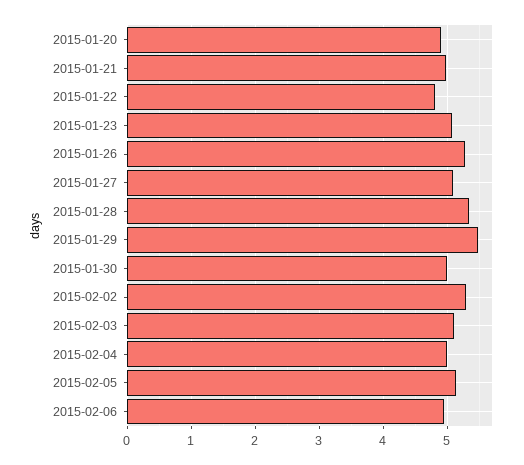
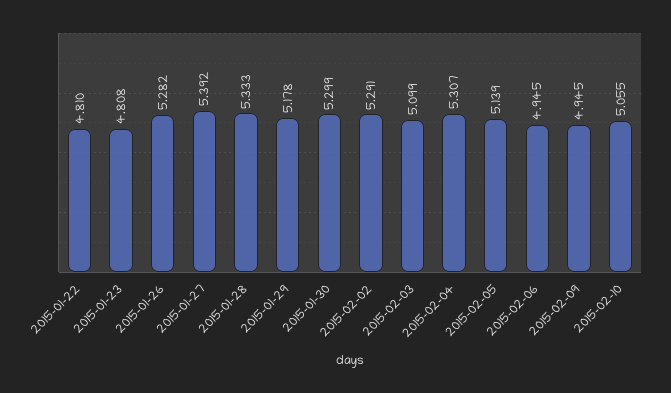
2015-01-20: 4.9 -> none
2015-01-21: 5 -> none
2015-01-23: 5.1 -> 4.808
2015-01-27: 5.1 -> 5.392
2015-01-29: 5.5 -> 5.178
2015-01-30: 5 -> 5.299
2015-02-04: 5 -> 5.307
2015-02-09: none -> 4.945
2015-02-10: none -> 5.055

